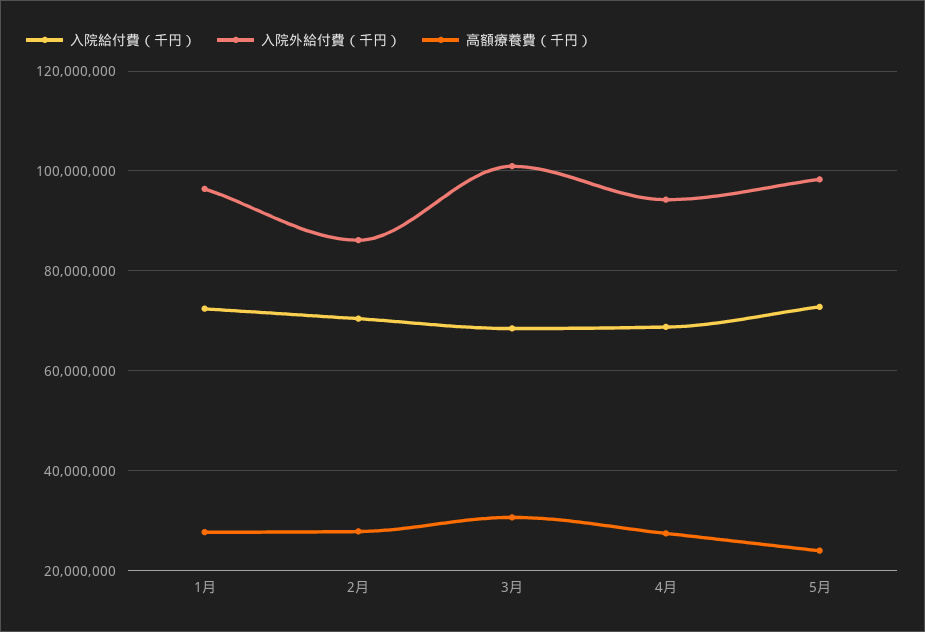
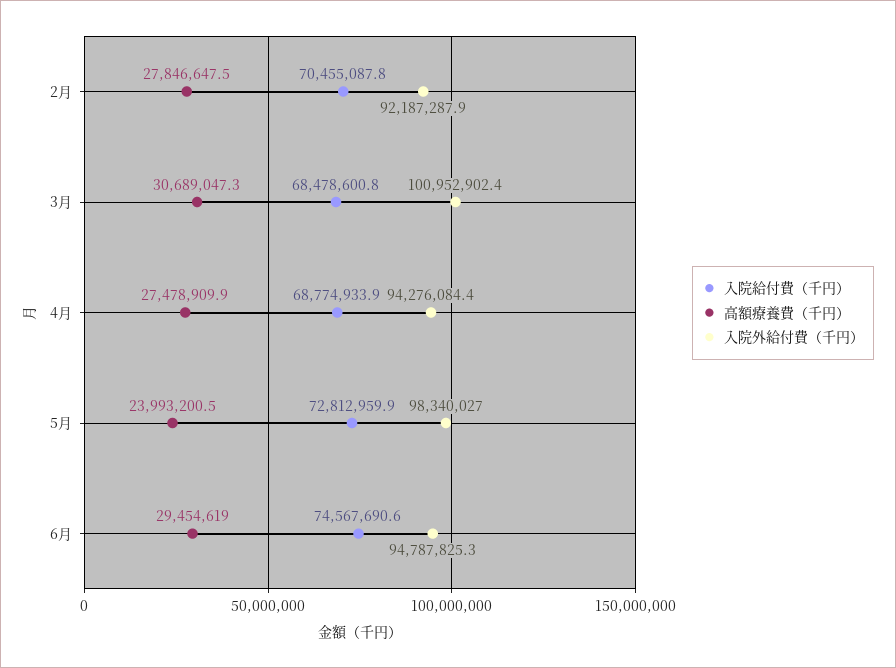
入院給付費（千円）, 1月: 72000000 -> none
入院外給付費（千円）, 1月: 96000000 -> none
高額療養費（千円）, 1月: 28000000 -> none
入院外給付費（千円）, 2月: 86000000 -> 92187287.9
入院給付費（千円）, 6月: none -> 74567690.6
高額療養費（千円）, 6月: none -> 29454619
入院外給付費（千円）, 6月: none -> 94787825.3

